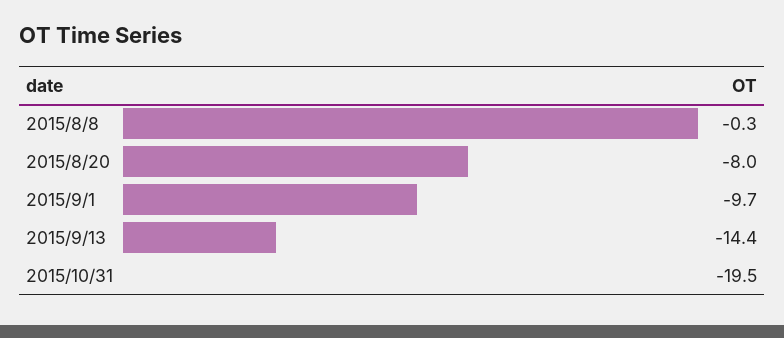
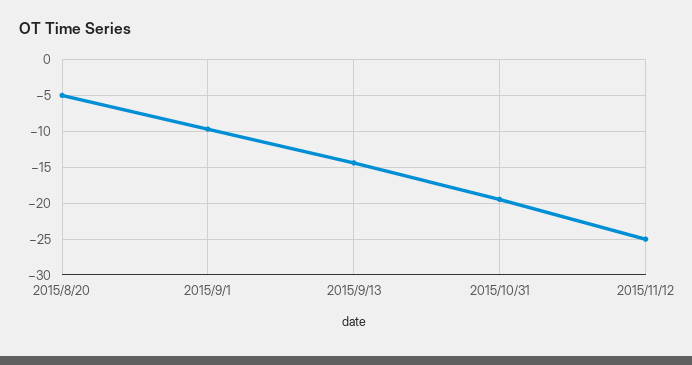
2015/8/8: -0.3 -> none
2015/8/20: -8 -> -5
2015/11/12: none -> -25

